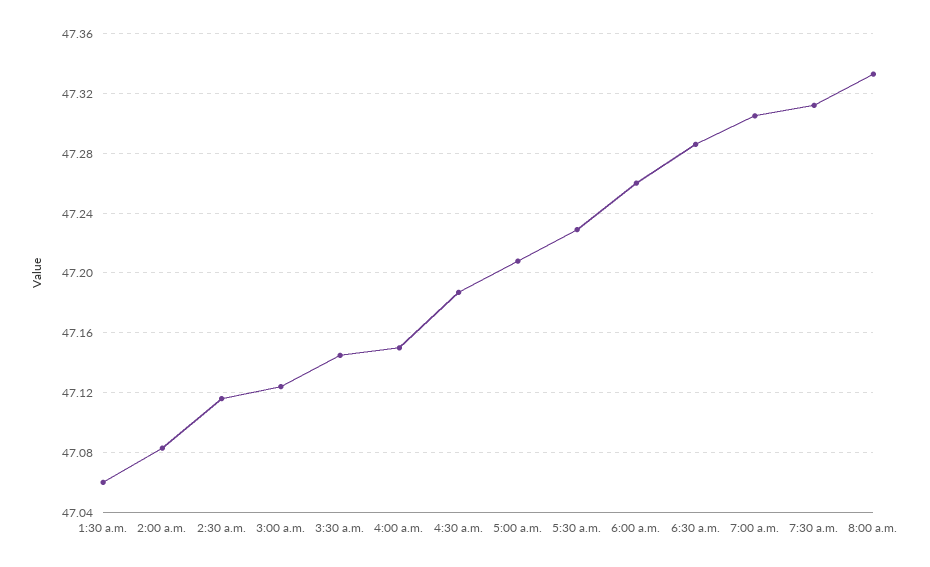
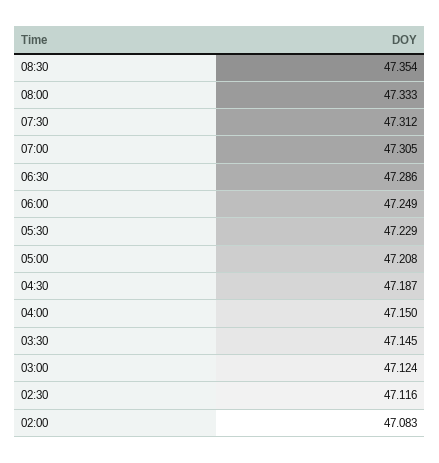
1:30 a.m.: 47.06 -> none
6:00 a.m.: 47.26 -> 47.249
08:30: none -> 47.354

